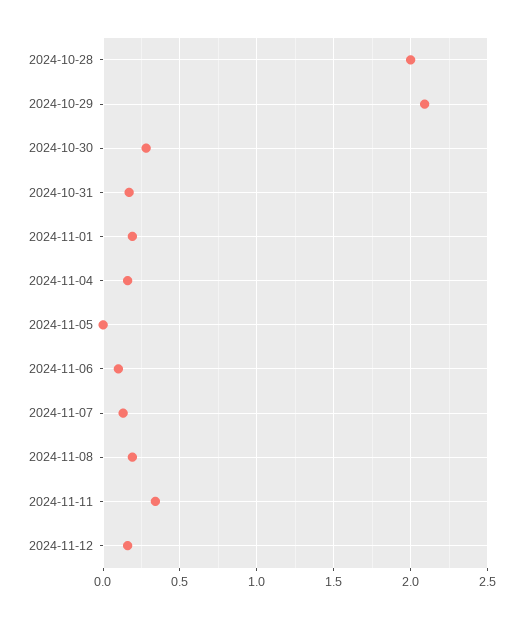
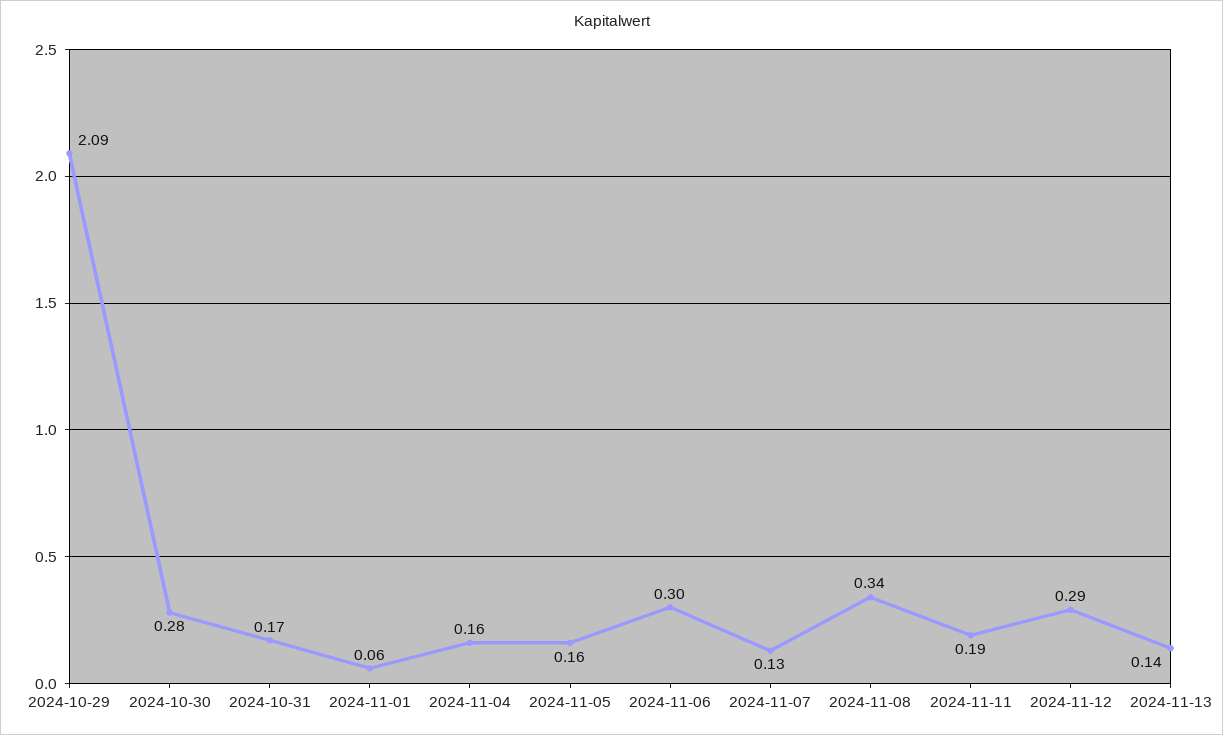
2024-10-28: 2 -> none
2024-11-01: 0.2 -> 0.06
2024-11-05: 0 -> 0.16
2024-11-06: 0.1 -> 0.3
2024-11-08: 0.2 -> 0.34
2024-11-11: 0.35 -> 0.19
2024-11-12: 0.15 -> 0.29
2024-11-13: none -> 0.14

